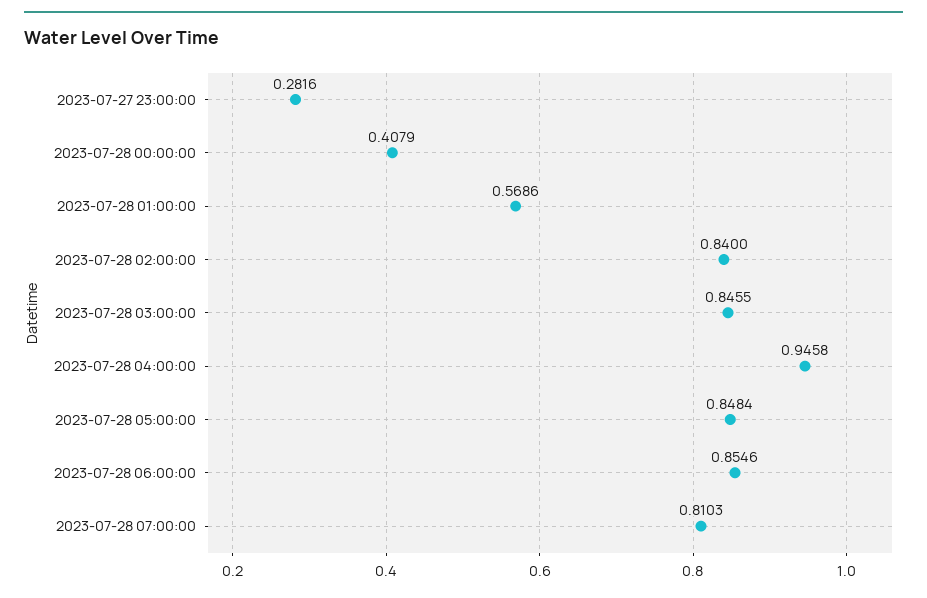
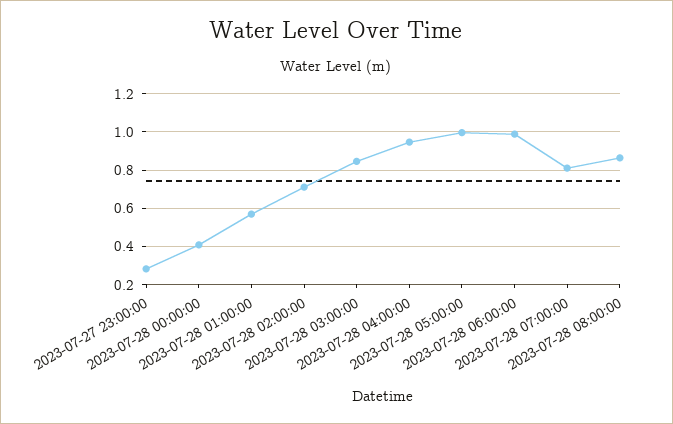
2023-07-28 02:00:00: 0.84 -> 0.7
2023-07-28 05:00:00: 0.8484 -> 1
2023-07-28 06:00:00: 0.8546 -> 1
2023-07-28 08:00:00: none -> 0.85

